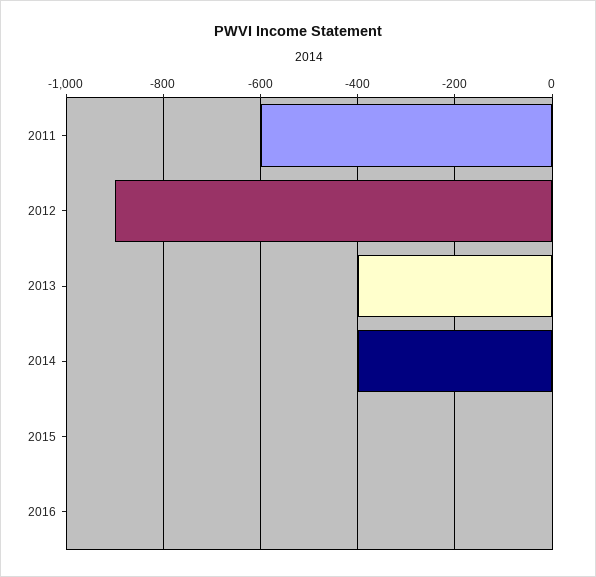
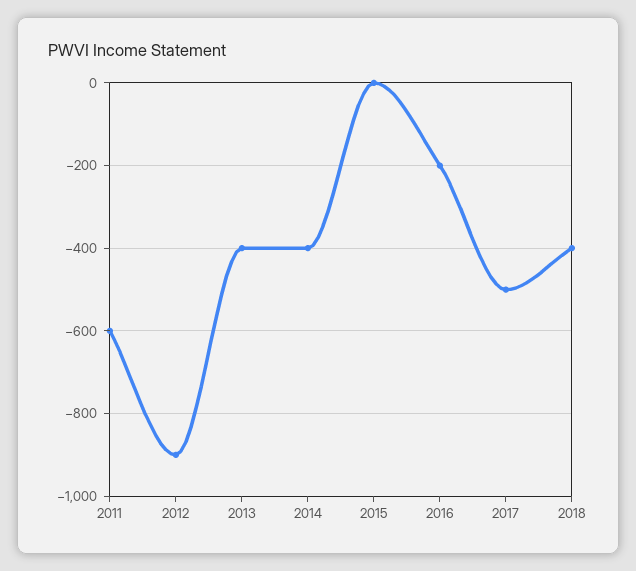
2016: 0 -> -200
2017: none -> -500
2018: none -> -400

